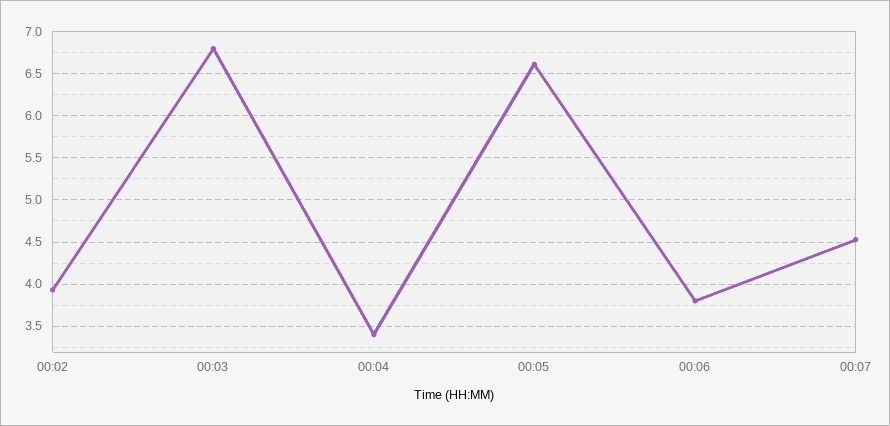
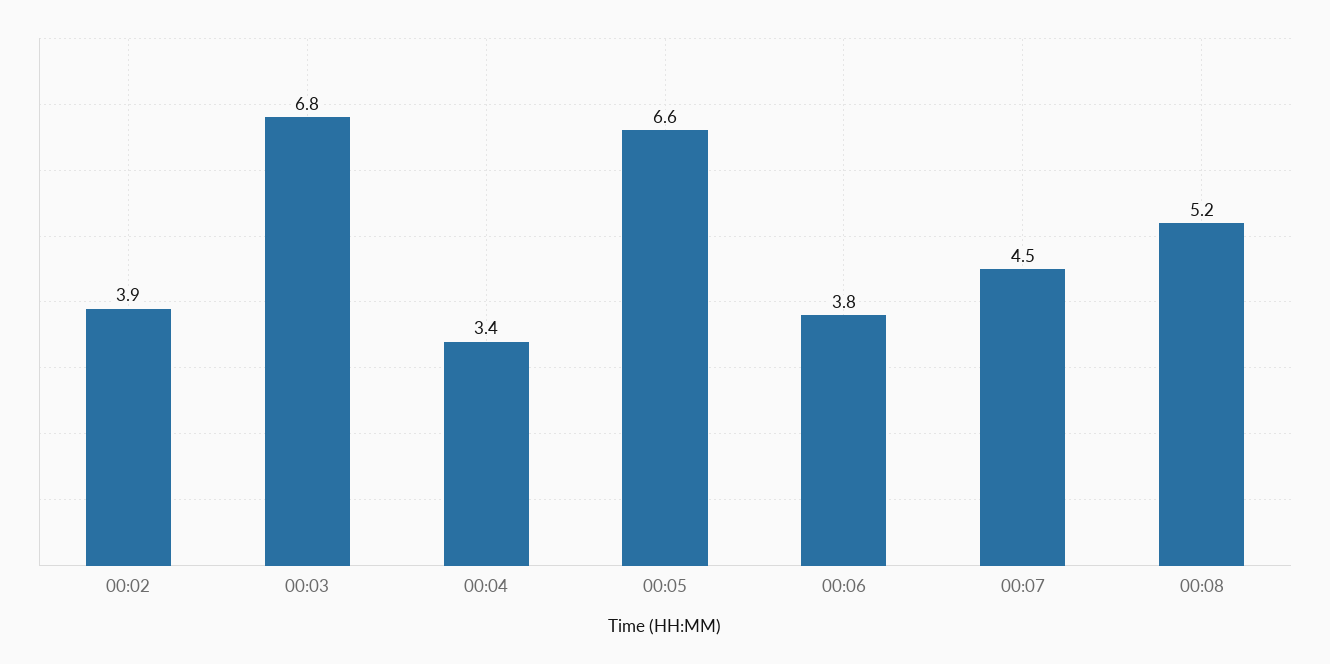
00:08: none -> 5.2

